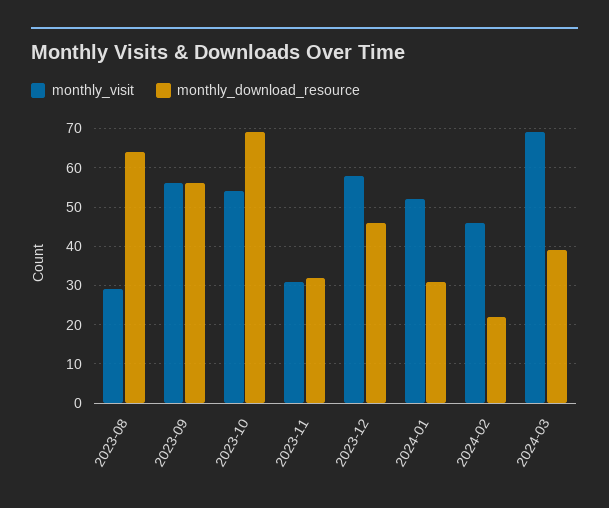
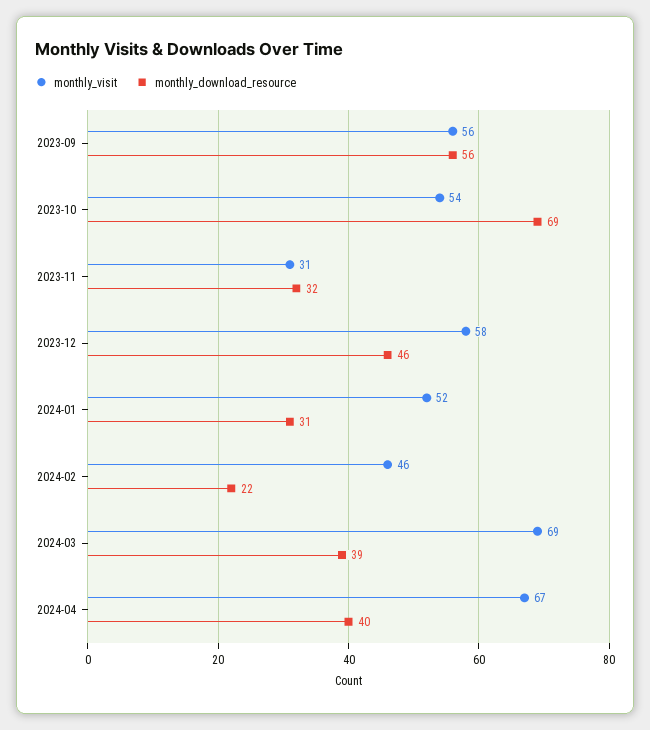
monthly_visit, 2023-08: 30 -> none
monthly_download_resource, 2023-08: 65 -> none
monthly_visit, 2024-04: none -> 67
monthly_download_resource, 2024-04: none -> 40

